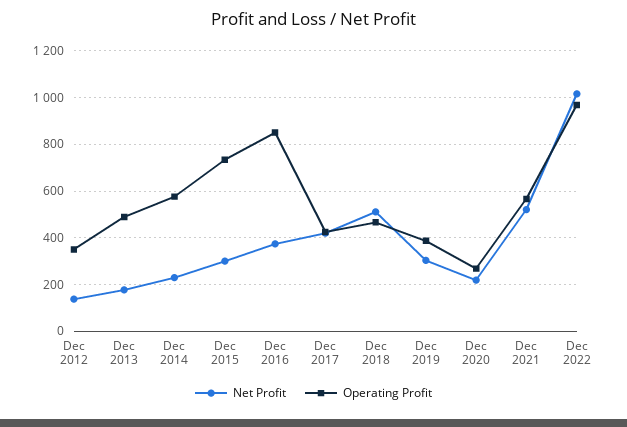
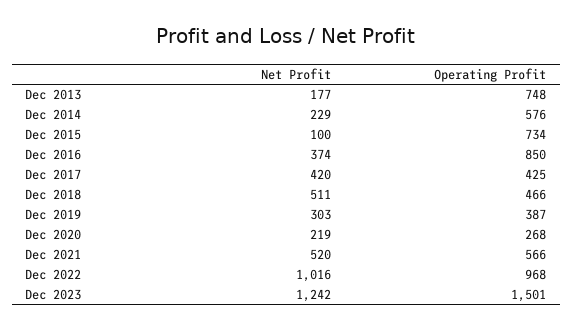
Net Profit, Dec 2012: 150 -> none
Operating Profit, Dec 2012: 350 -> none
Operating Profit, Dec 2013: 500 -> 748
Net Profit, Dec 2015: 300 -> 100
Net Profit, Dec 2023: none -> 1242
Operating Profit, Dec 2023: none -> 1501

